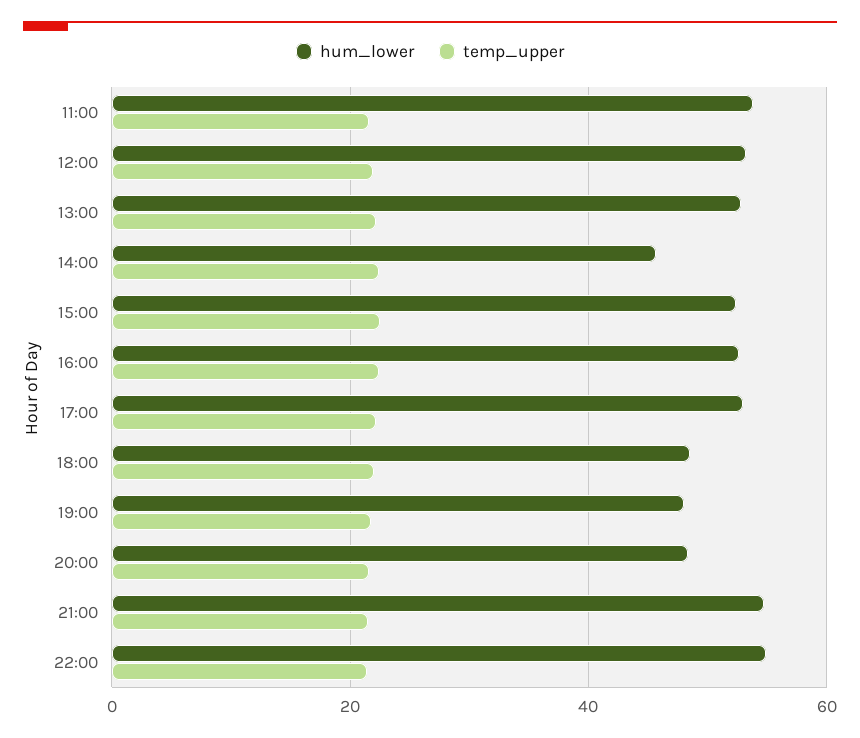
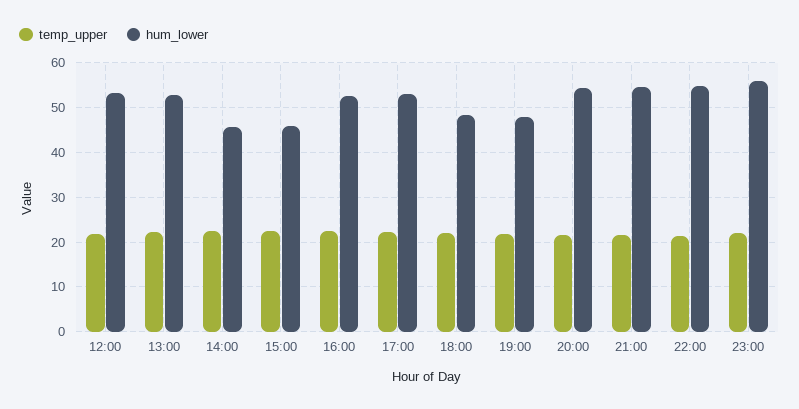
hum_lower, 11:00: 54 -> none
temp_upper, 11:00: 22 -> none
hum_lower, 15:00: 52 -> 46
hum_lower, 20:00: 48 -> 54
temp_upper, 23:00: none -> 22
hum_lower, 23:00: none -> 56

